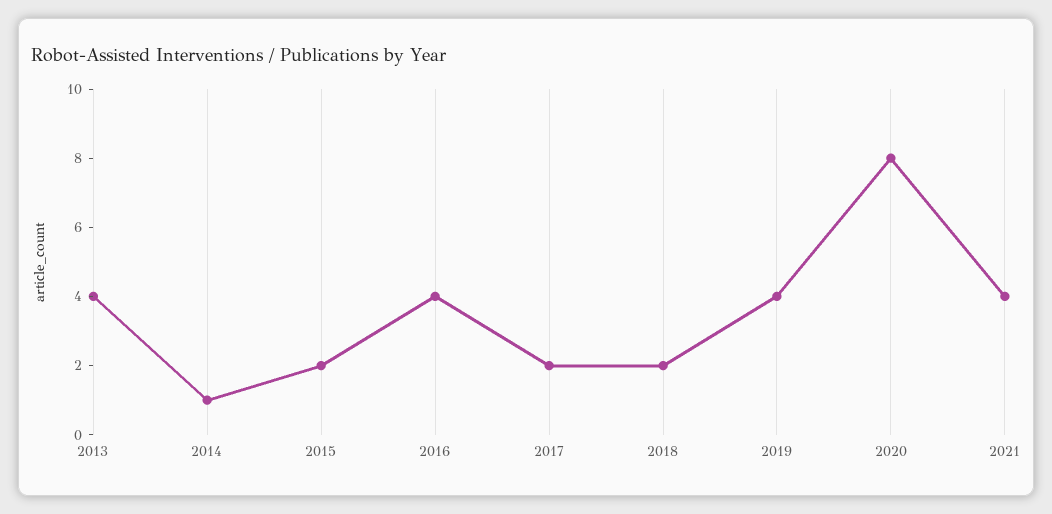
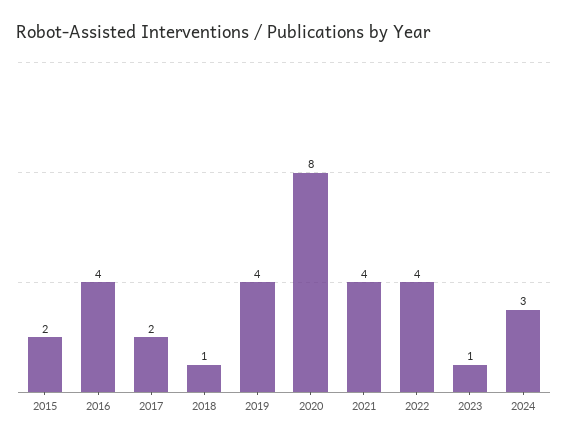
2013: 4 -> none
2014: 1 -> none
2018: 2 -> 1
2022: none -> 4
2023: none -> 1
2024: none -> 3

